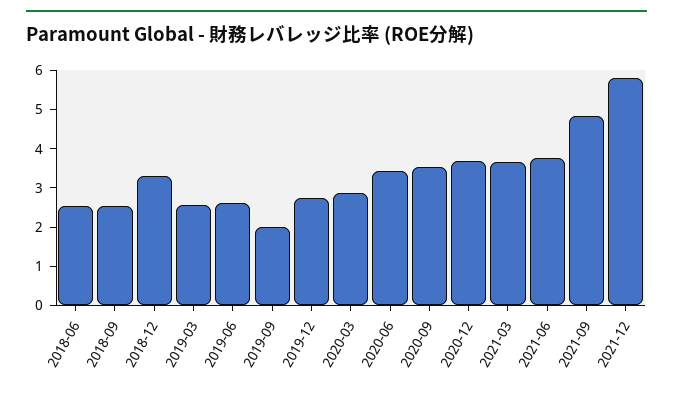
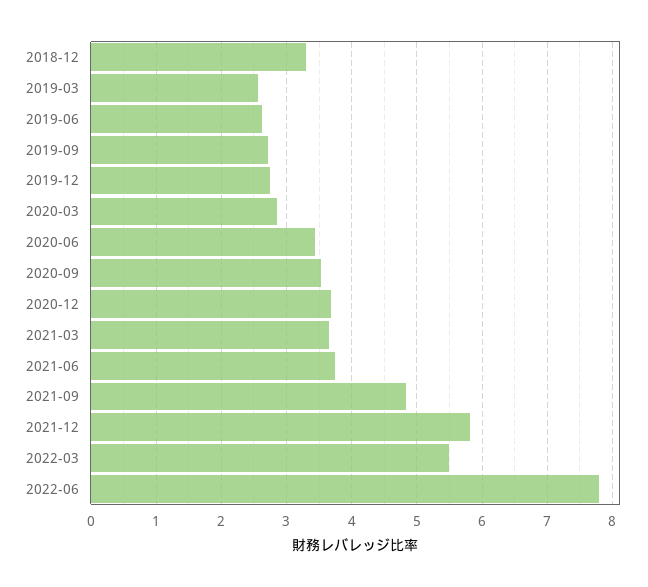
2018-06: 2.5 -> none
2018-09: 2.5 -> none
2019-09: 2 -> 2.7
2022-03: none -> 5.5
2022-06: none -> 7.8

